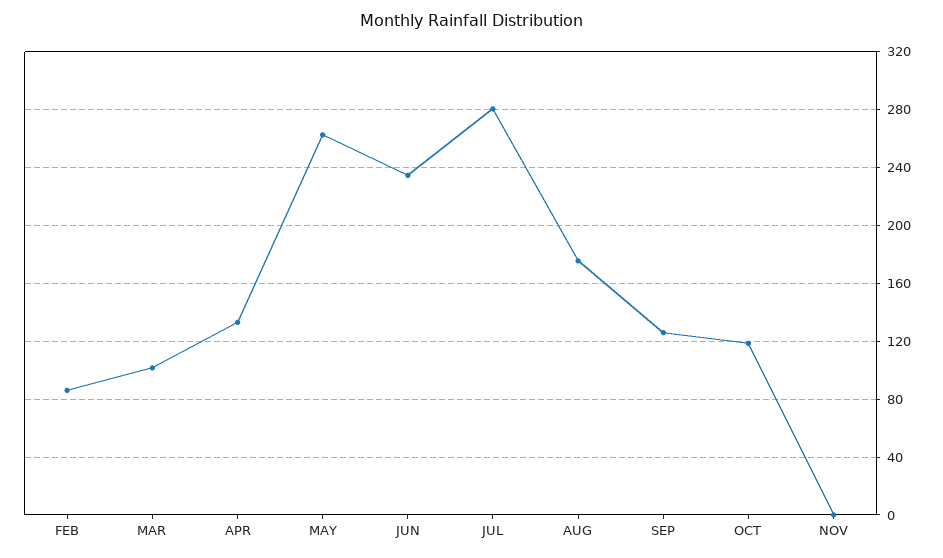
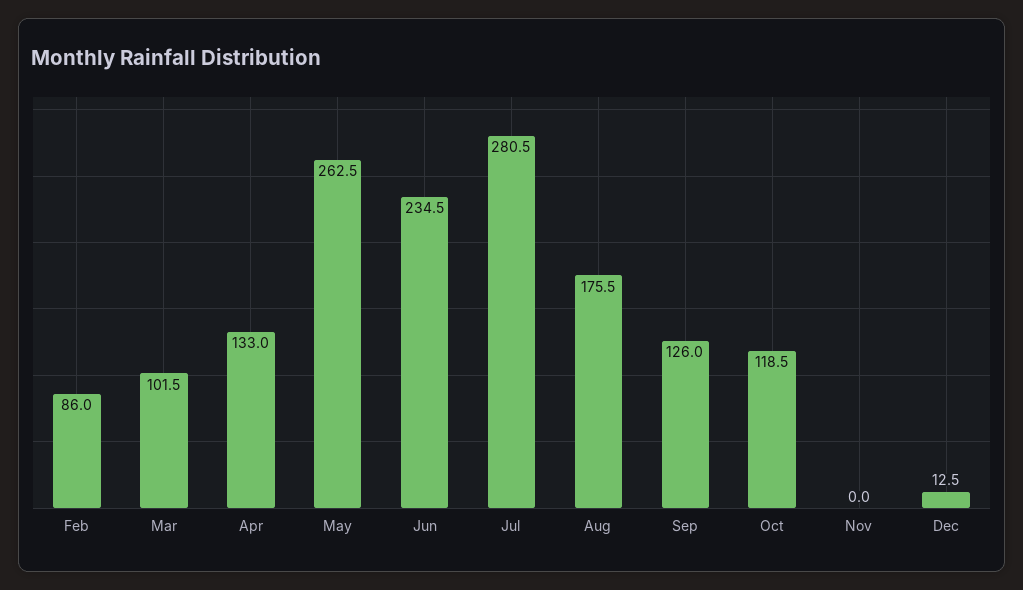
Dec: none -> 12.5

